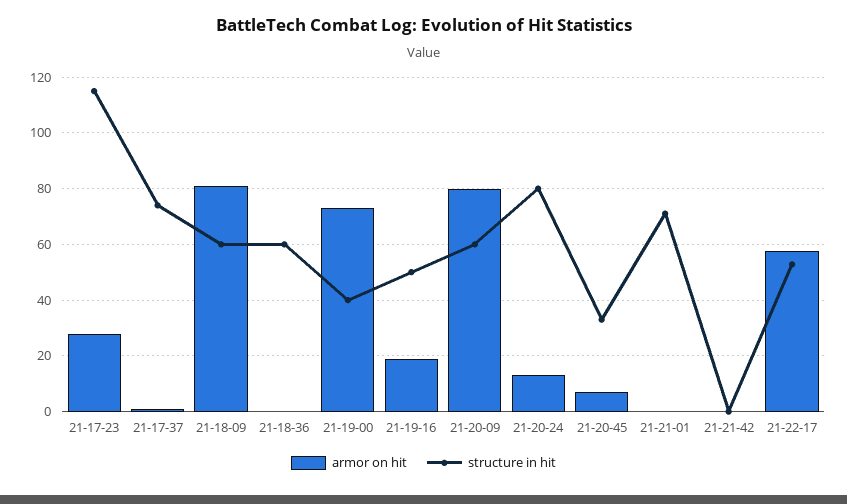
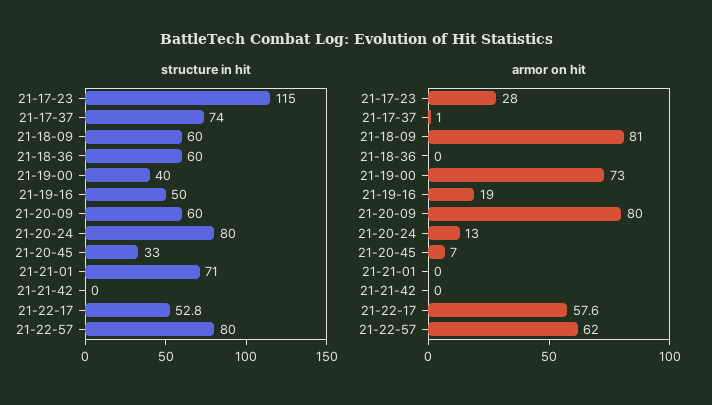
structure in hit, 21-22-57: none -> 80
armor on hit, 21-22-57: none -> 62

